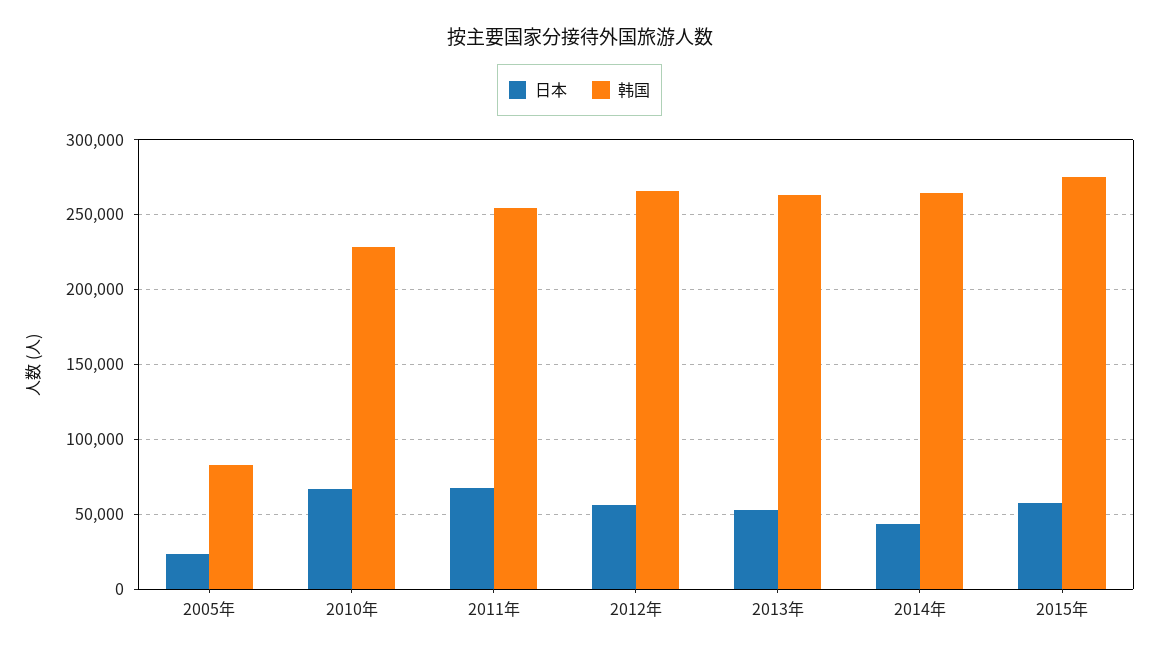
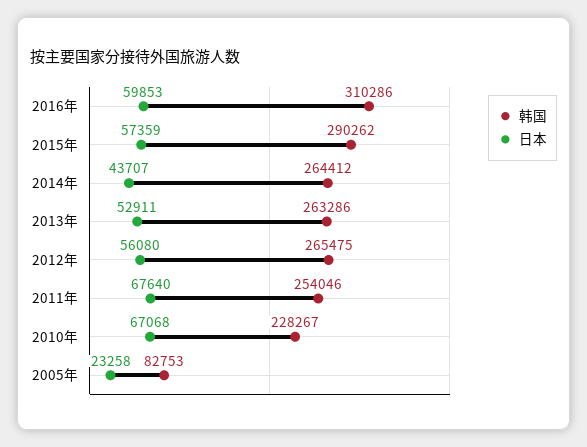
韩国, 2015年: 275000 -> 290262
韩国, 2016年: none -> 310286
日本, 2016年: none -> 59853

